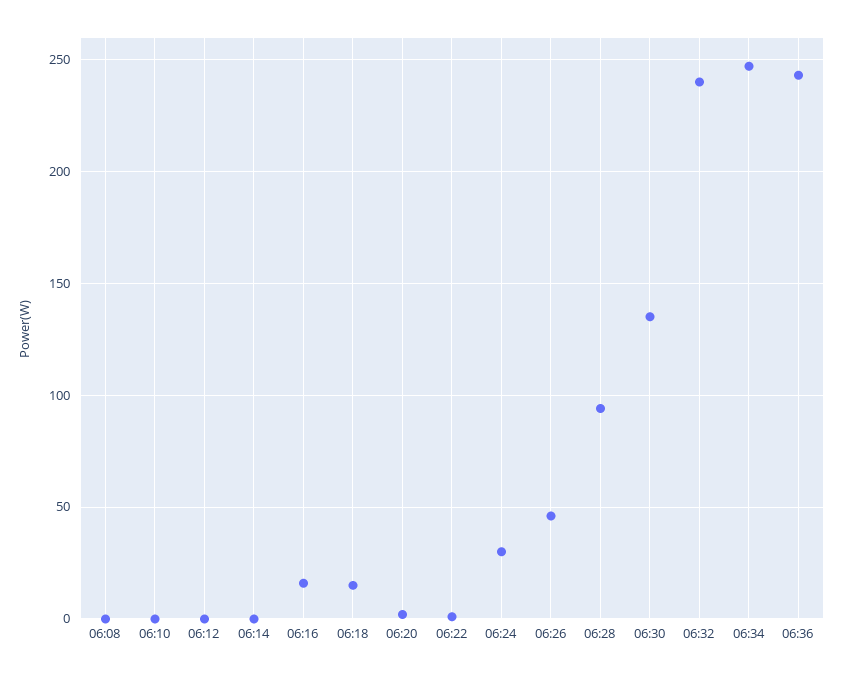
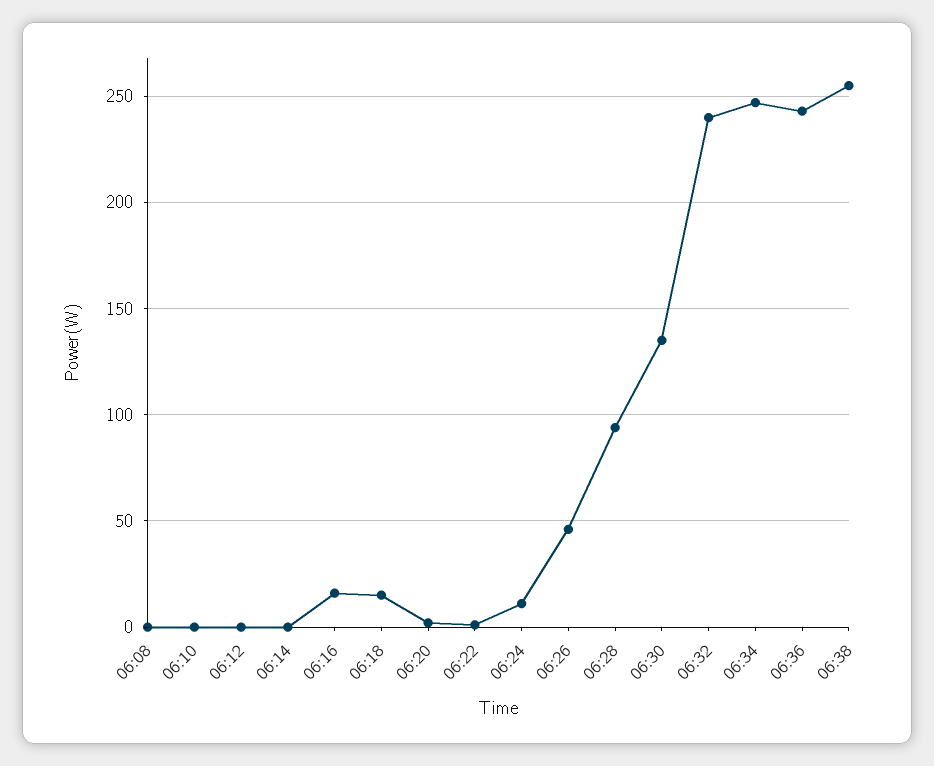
06:24: 30 -> 10
06:38: none -> 255

